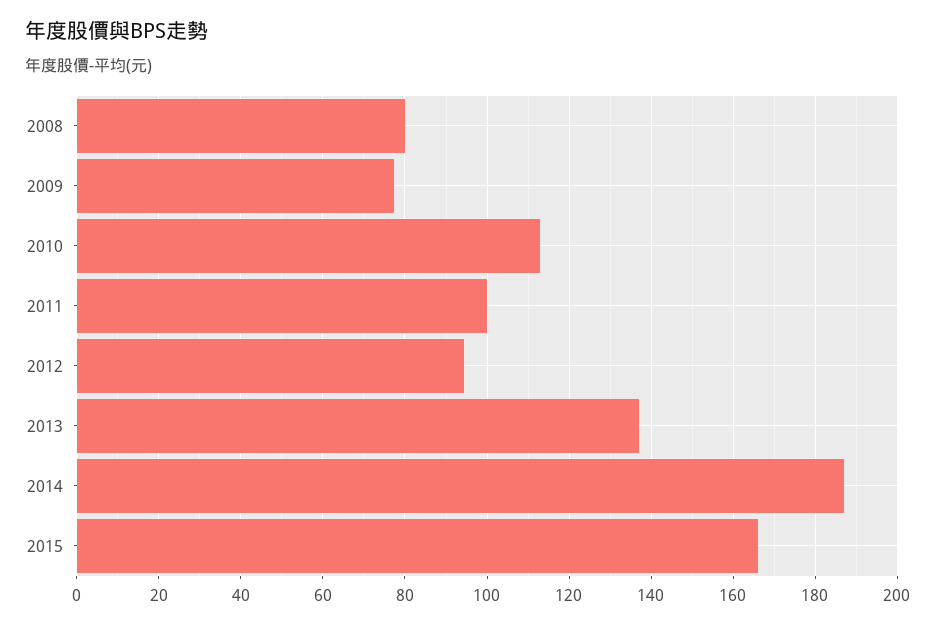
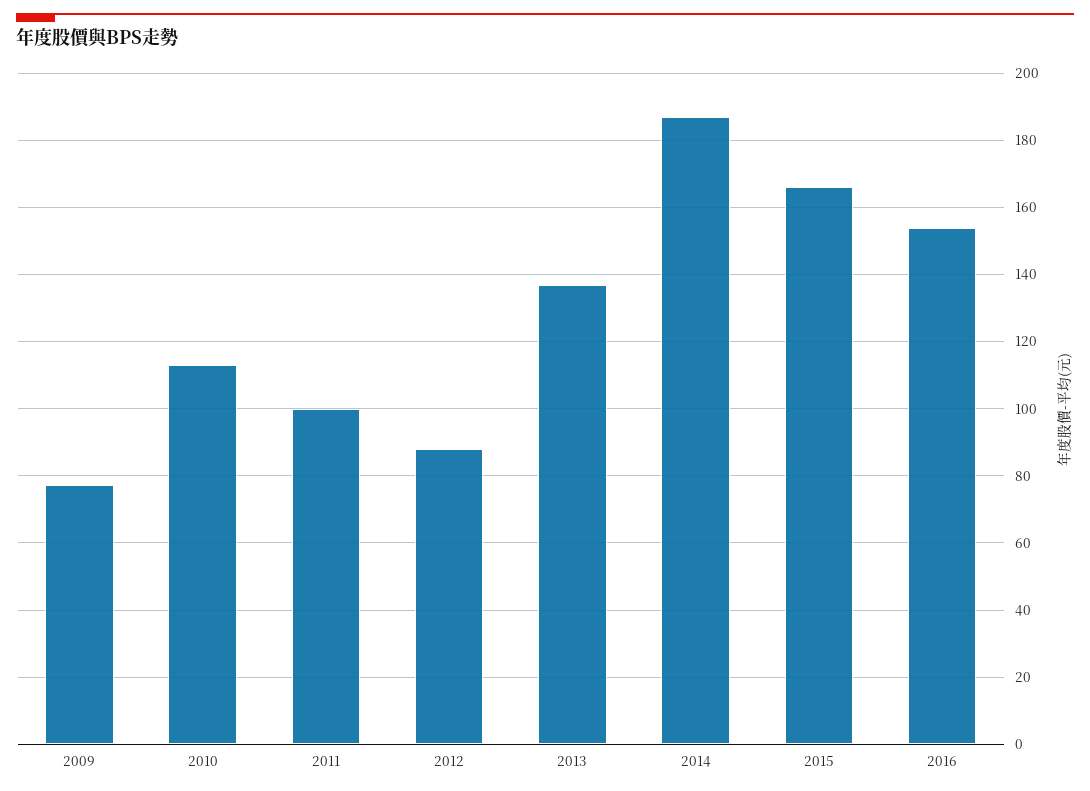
2008: 80 -> none
2012: 94 -> 88
2016: none -> 154

